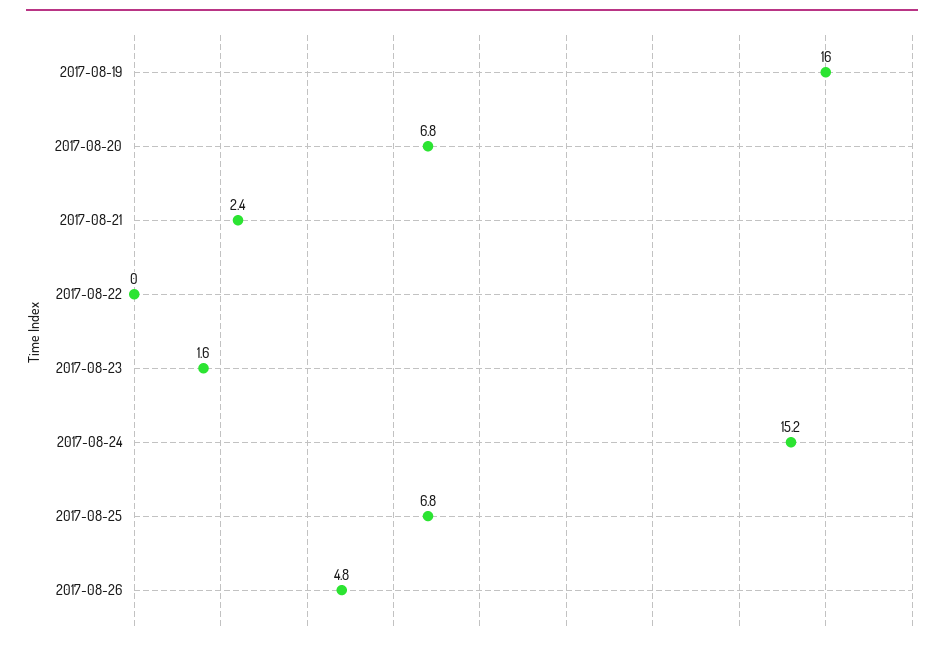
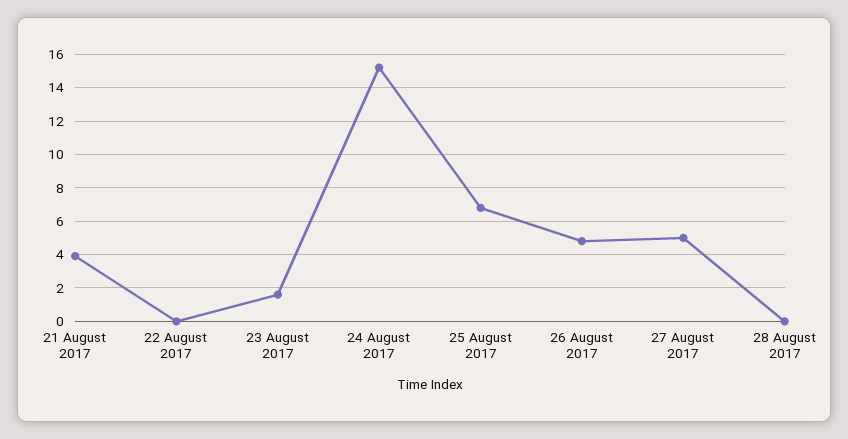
2017-08-19: 16 -> none
2017-08-20: 6.8 -> none
2017-08-21: 2.4 -> 4
27 August 2017: none -> 5
28 August 2017: none -> 0

